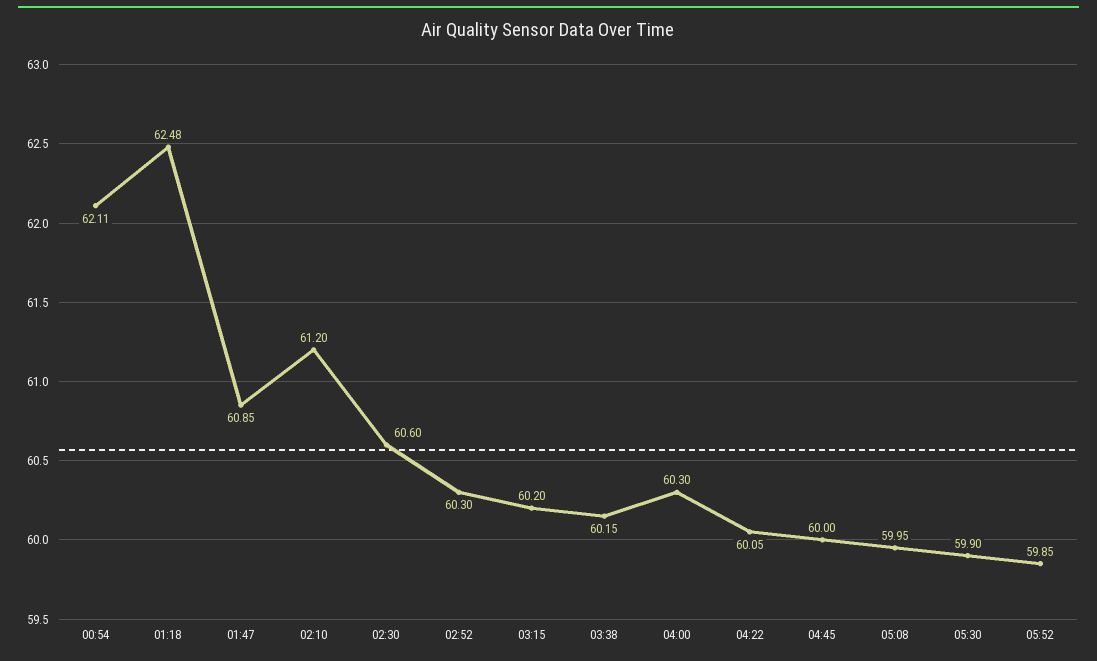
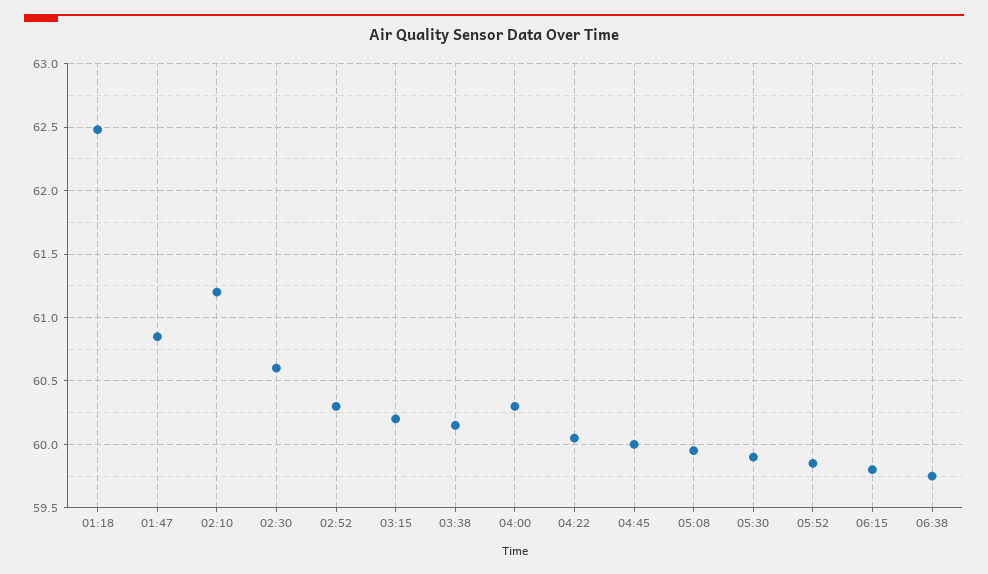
00:54: 62.11 -> none
06:15: none -> 59.8
06:38: none -> 59.75

